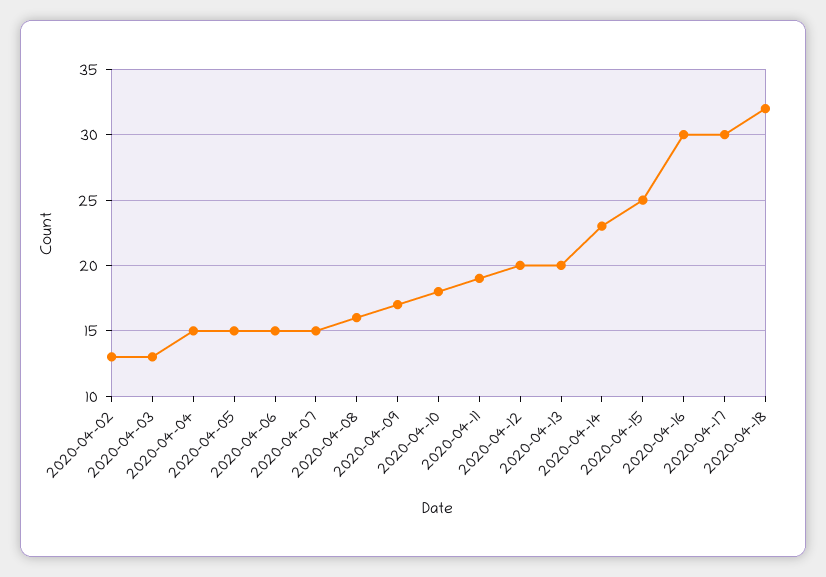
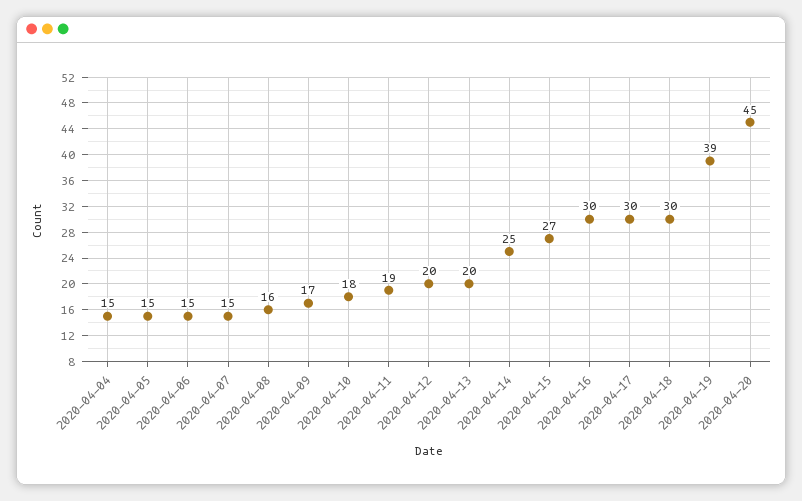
2020-04-02: 13 -> none
2020-04-03: 13 -> none
2020-04-14: 23 -> 25
2020-04-15: 25 -> 27
2020-04-18: 32 -> 30
2020-04-19: none -> 39
2020-04-20: none -> 45

